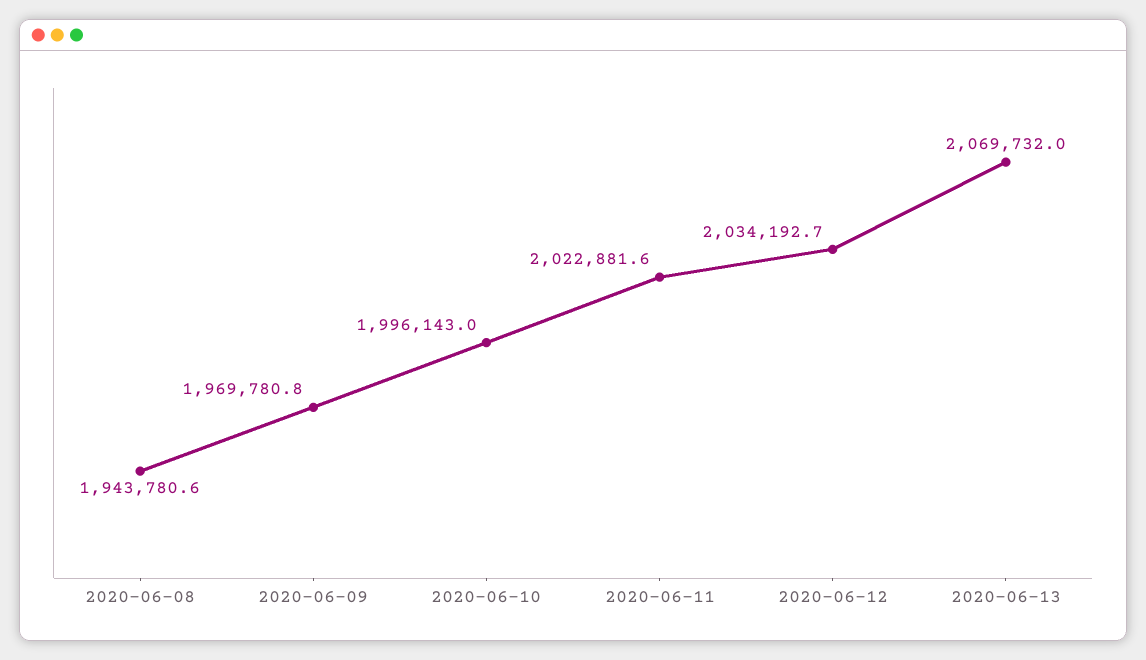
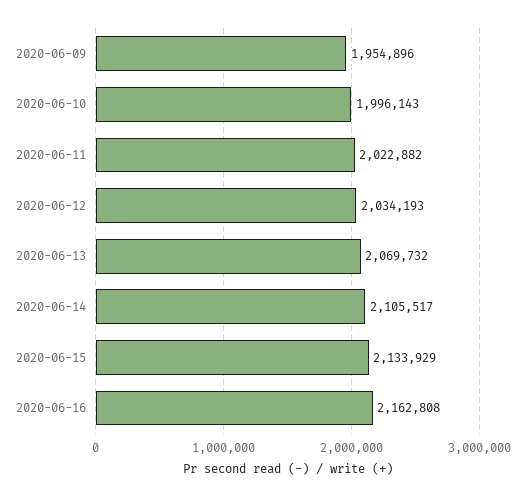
2020-06-08: 1943780.6 -> none
2020-06-09: 1969780.8 -> 1954896
2020-06-14: none -> 2105517
2020-06-15: none -> 2133929
2020-06-16: none -> 2162808

